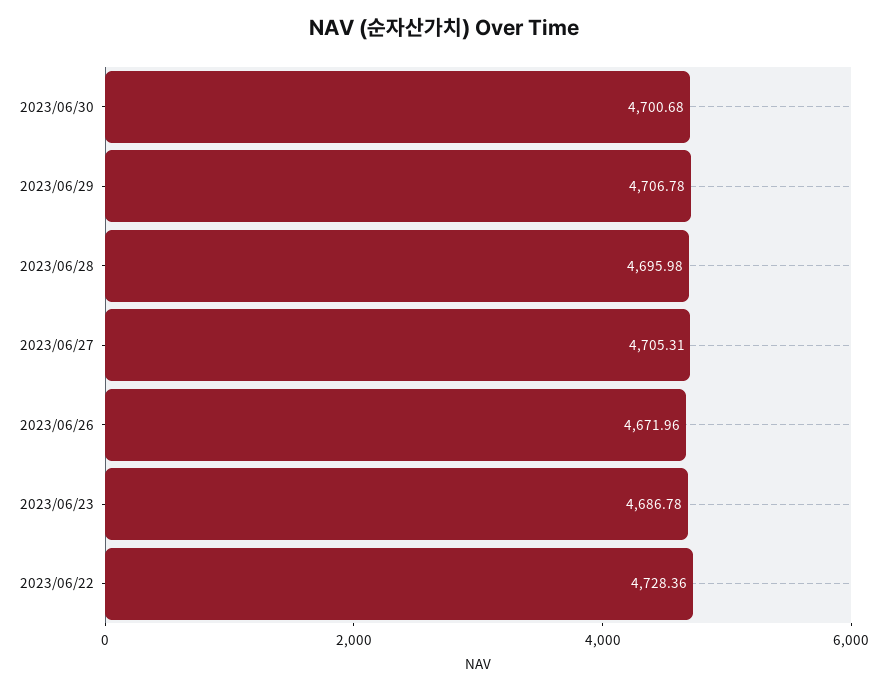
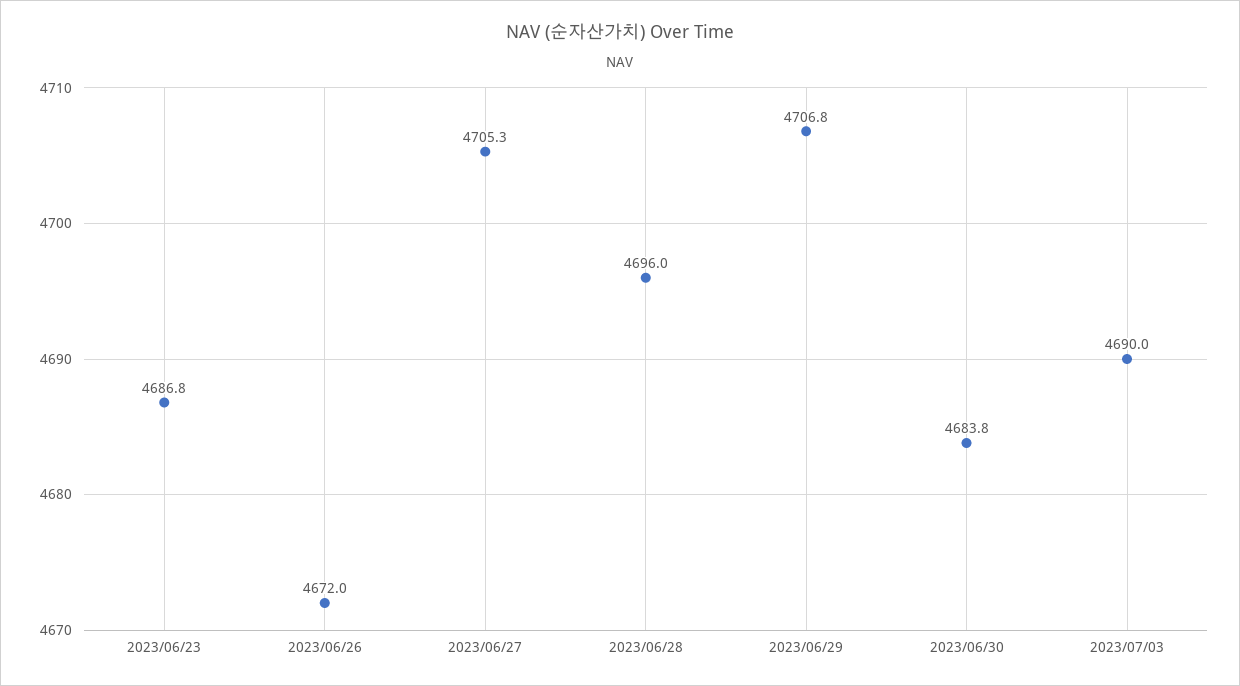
2023/06/30: 4700.68 -> 4683.8
2023/06/22: 4728.36 -> none
2023/07/03: none -> 4690

